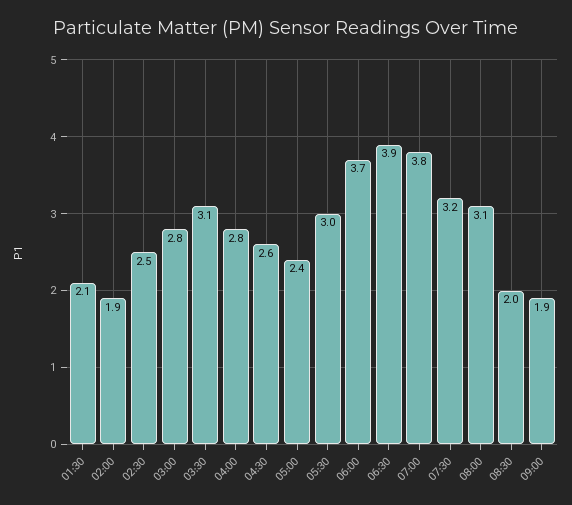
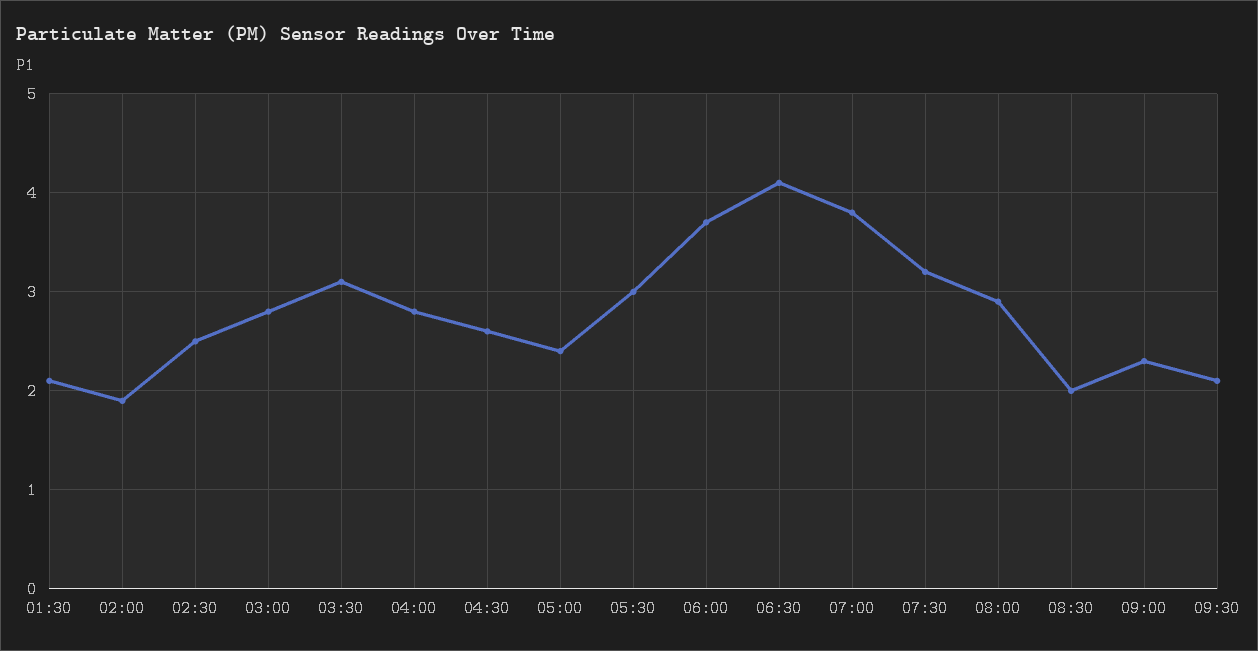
06:30: 3.9 -> 4.1
08:00: 3.1 -> 2.9
09:00: 1.9 -> 2.3
09:30: none -> 2.1

